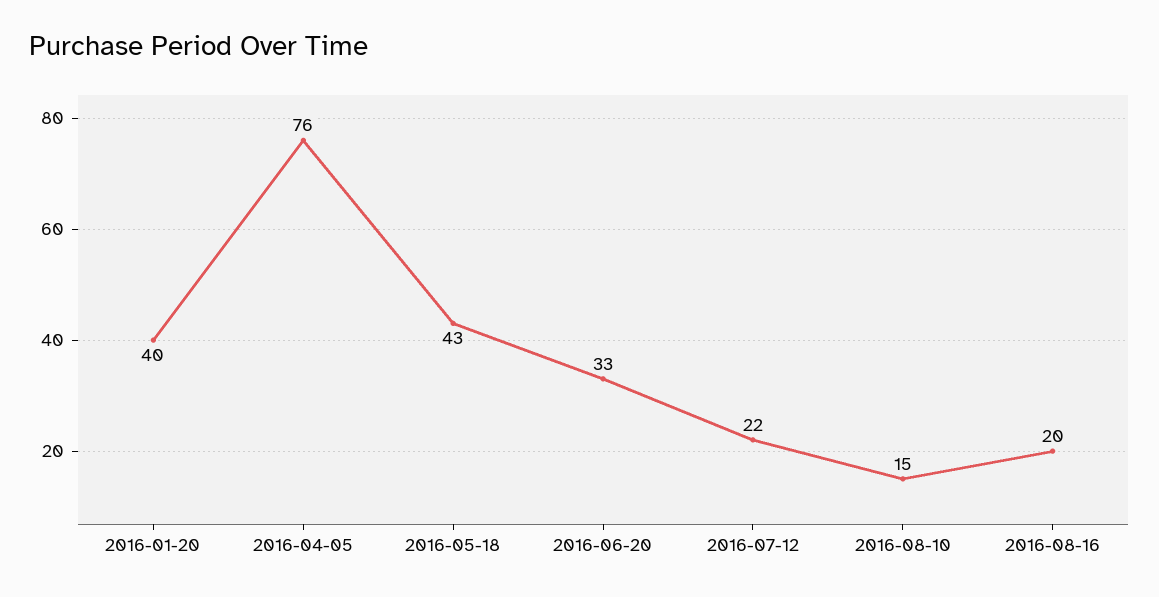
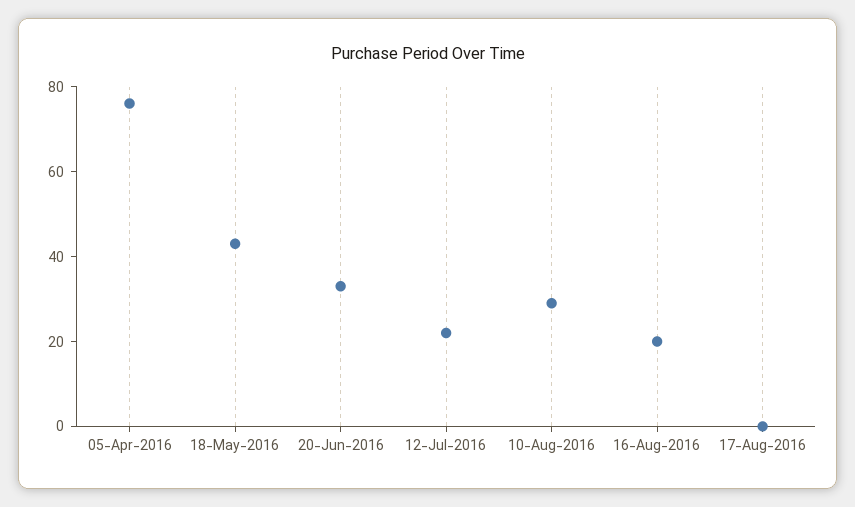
2016-01-20: 40 -> none
2016-08-10: 15 -> 30
17-Aug-2016: none -> 0

